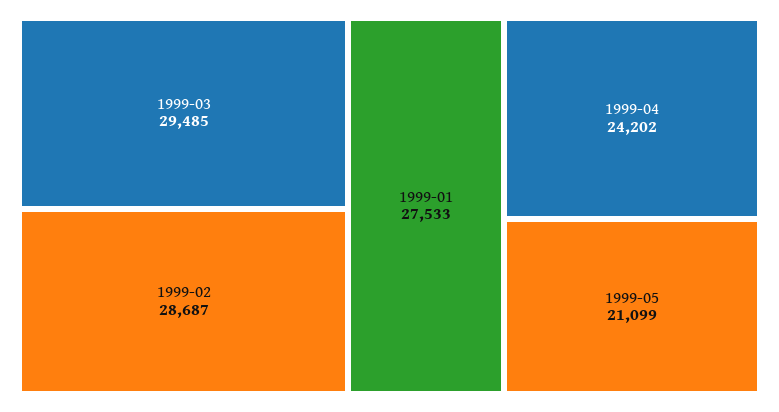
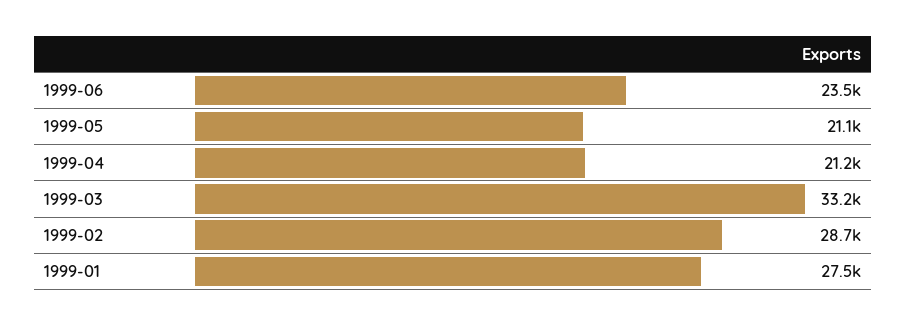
1999-03: 29485 -> 33200
1999-04: 24202 -> 21200
1999-06: none -> 23500

